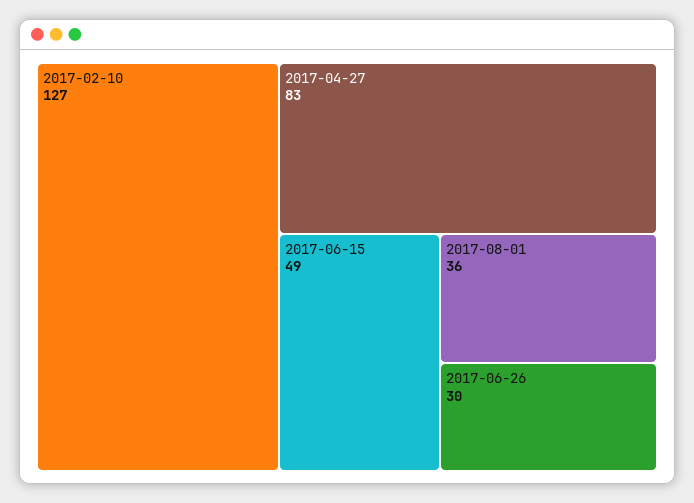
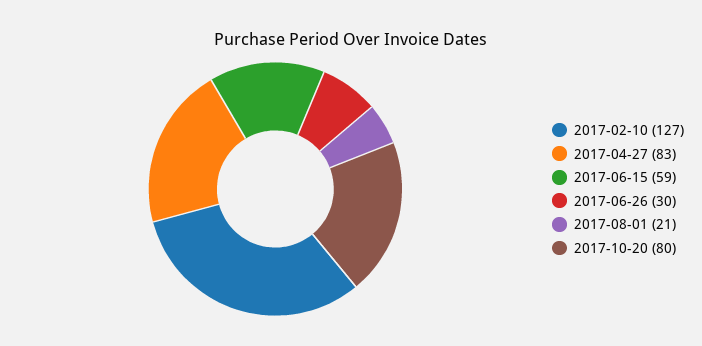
2017-06-15: 49 -> 59
2017-08-01: 36 -> 21
2017-10-20: none -> 80

